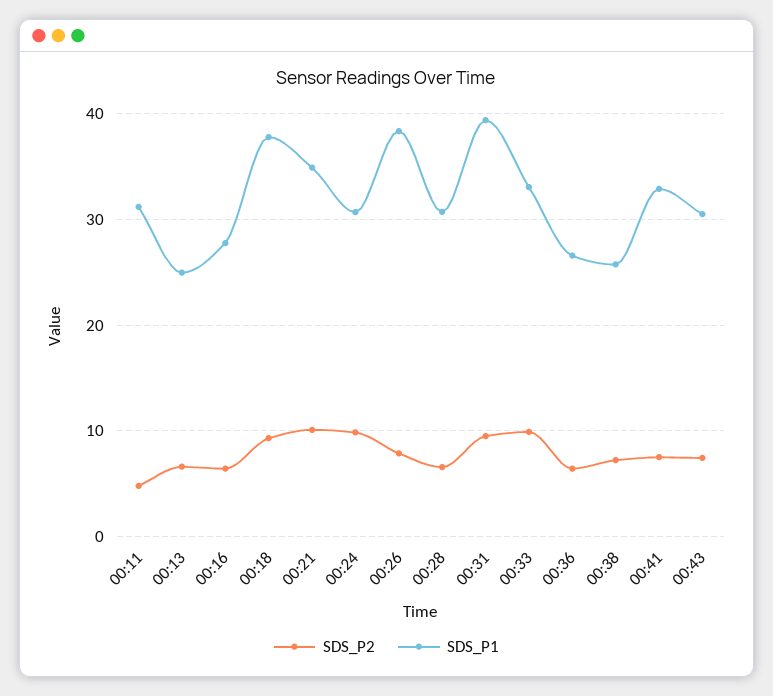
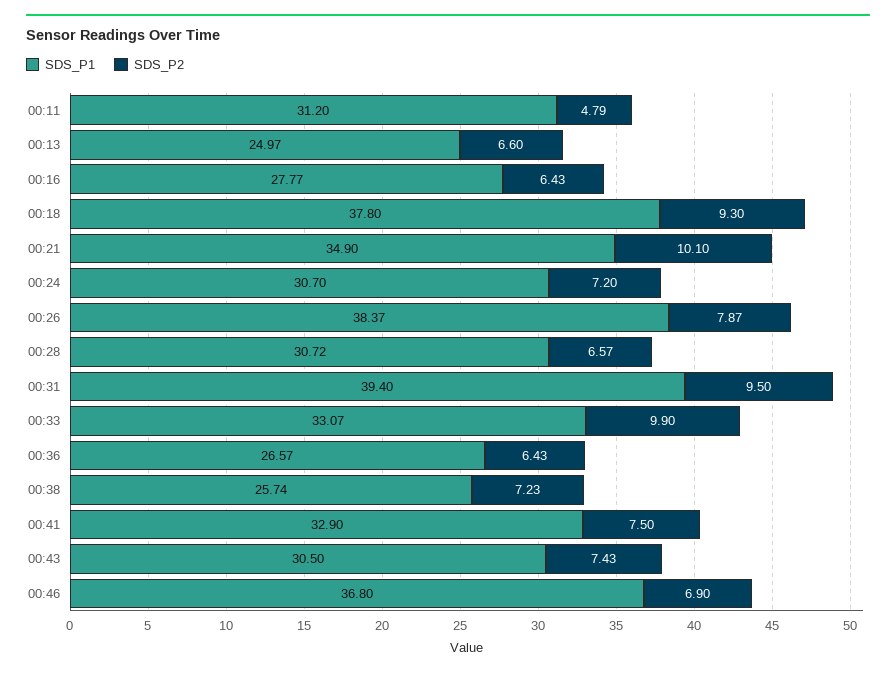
SDS_P2, 00:24: 10 -> 7.2
SDS_P1, 00:46: none -> 36.8
SDS_P2, 00:46: none -> 6.9

